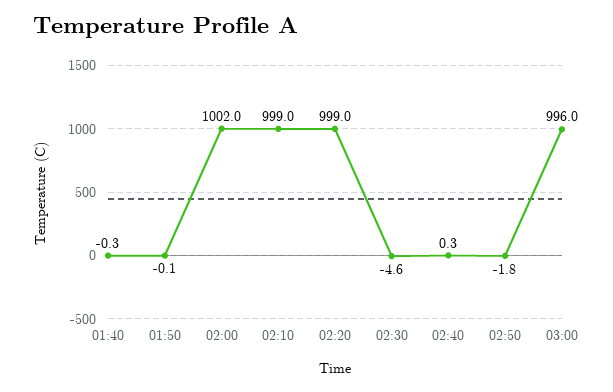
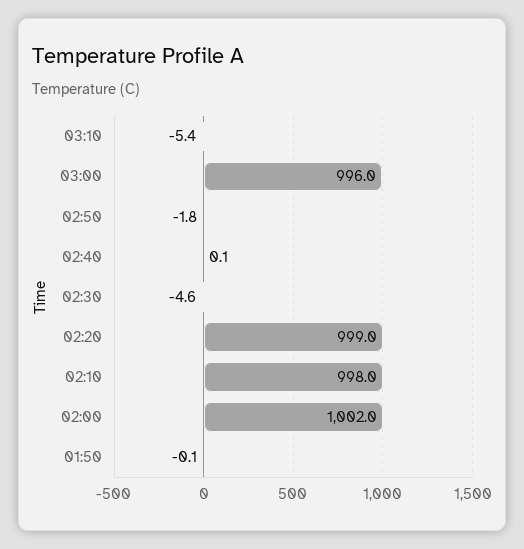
01:40: -0.3 -> none
02:10: 999 -> 998
02:40: 0.3 -> 0.1
03:10: none -> -5.4

